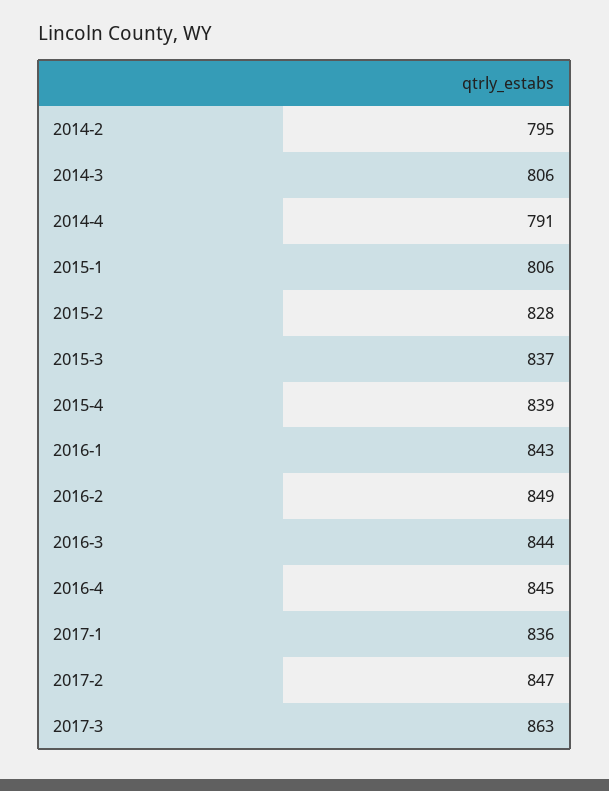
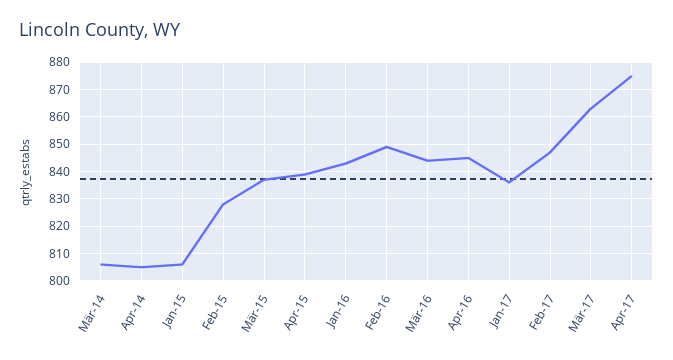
2014-2: 795 -> none
2014-4: 791 -> 805
Apr-17: none -> 875

